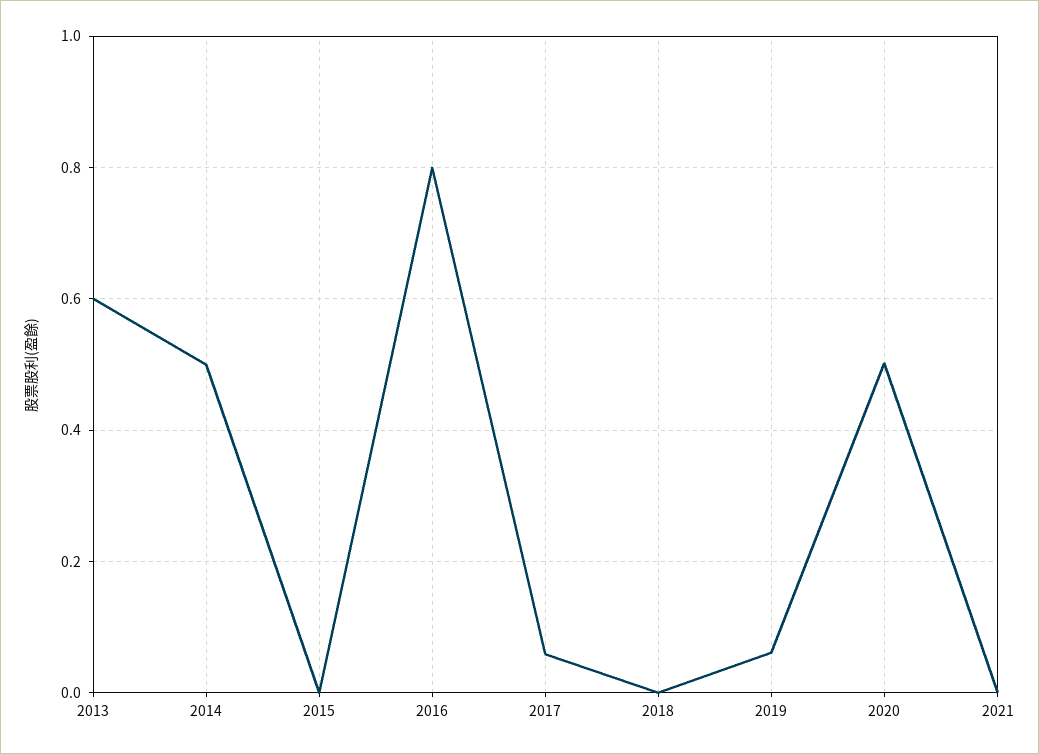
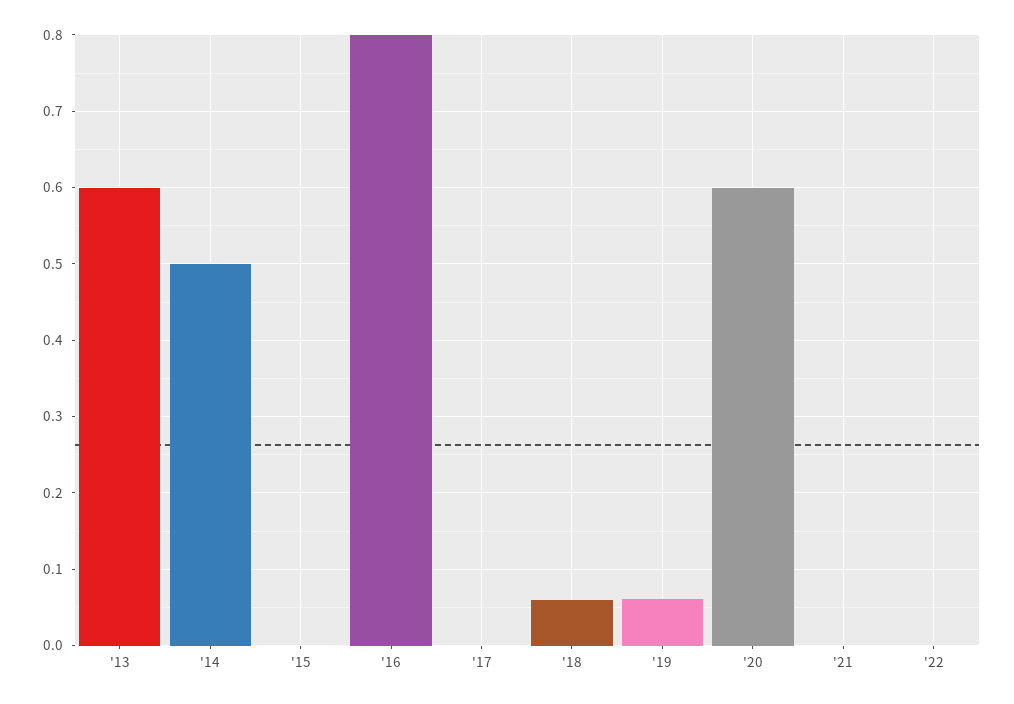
2017: 0.06 -> 0
2018: 0 -> 0.06
2020: 0.5 -> 0.6
'22: none -> 0

